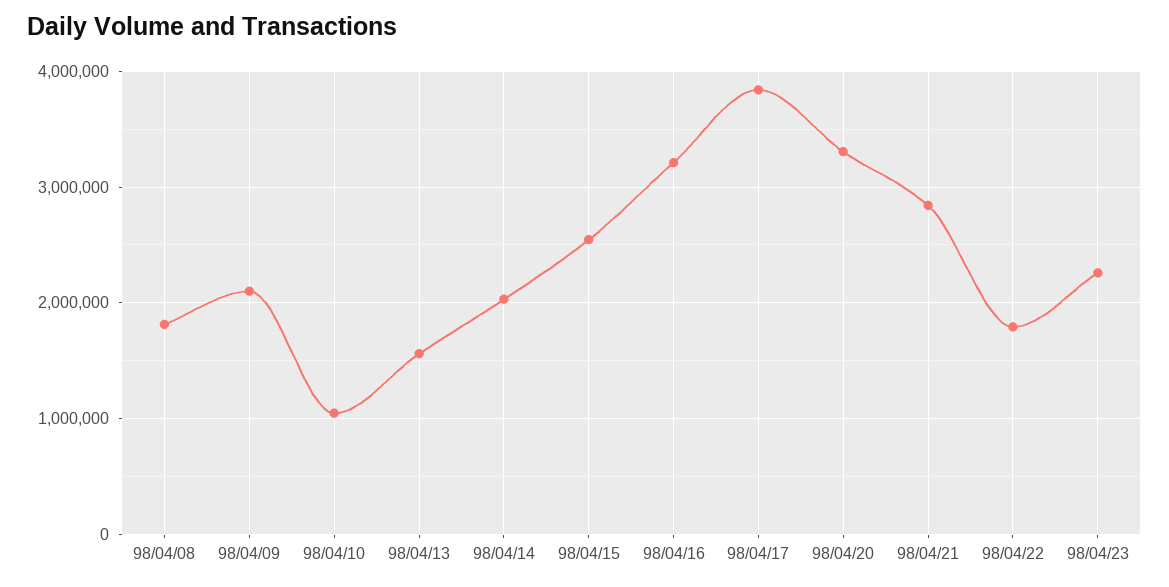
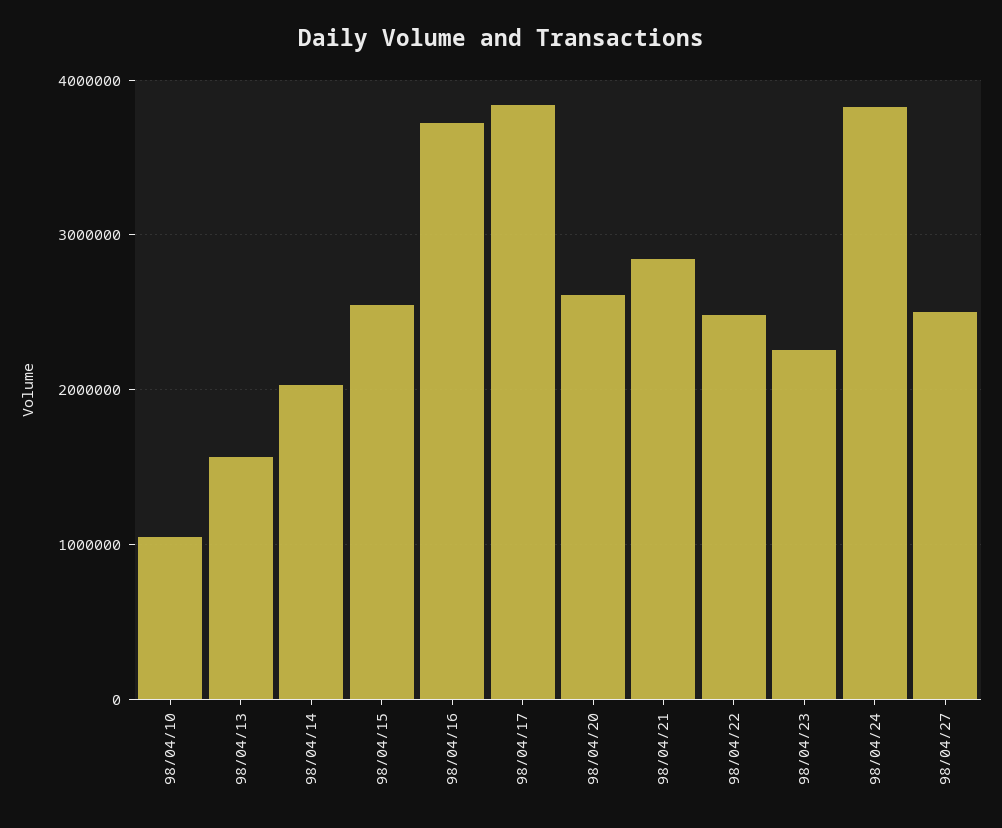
98/04/08: 1800000 -> none
98/04/09: 2100000 -> none
98/04/16: 3200000 -> 3700000
98/04/20: 3300000 -> 2600000
98/04/22: 1800000 -> 2500000
98/04/24: none -> 3800000
98/04/27: none -> 2500000

